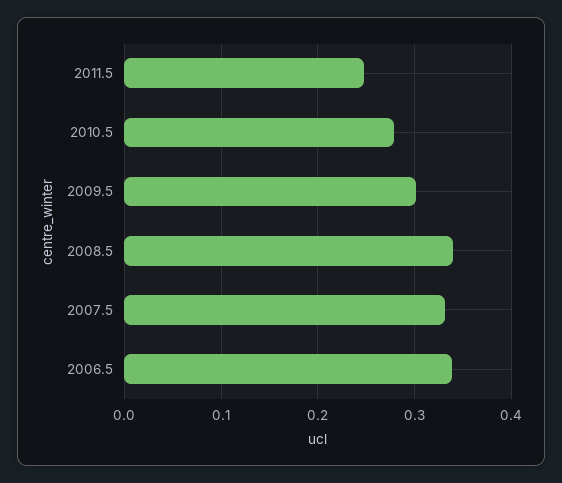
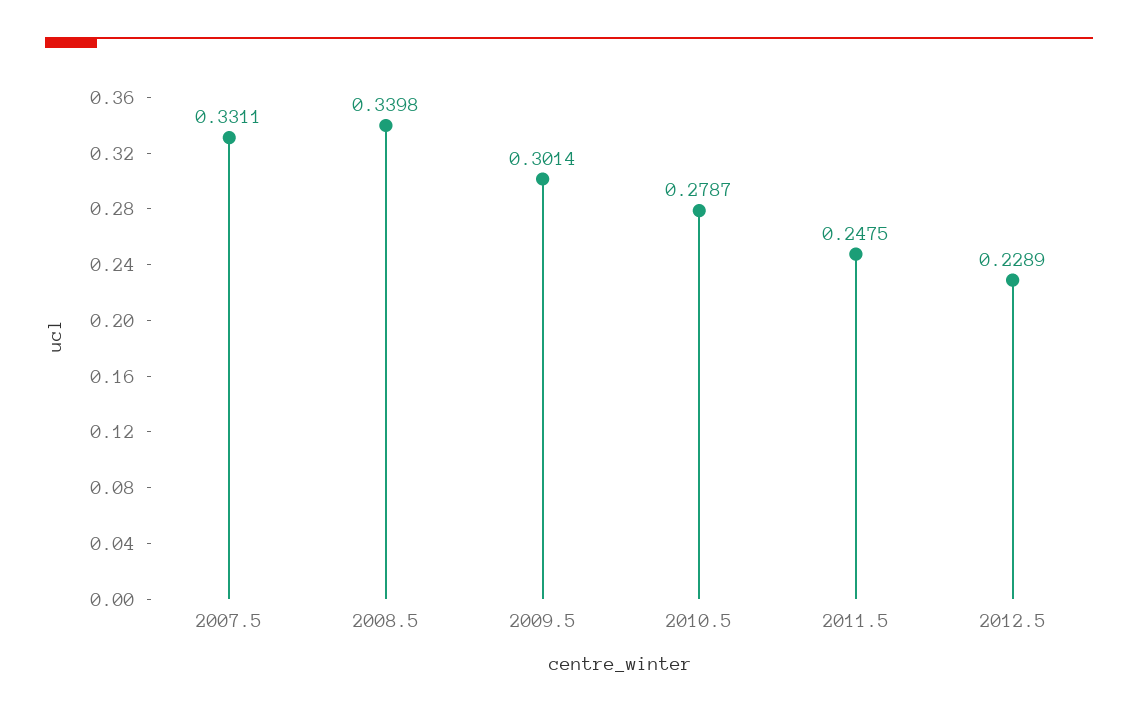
2006.5: 0.34 -> none
2012.5: none -> 0.2289

